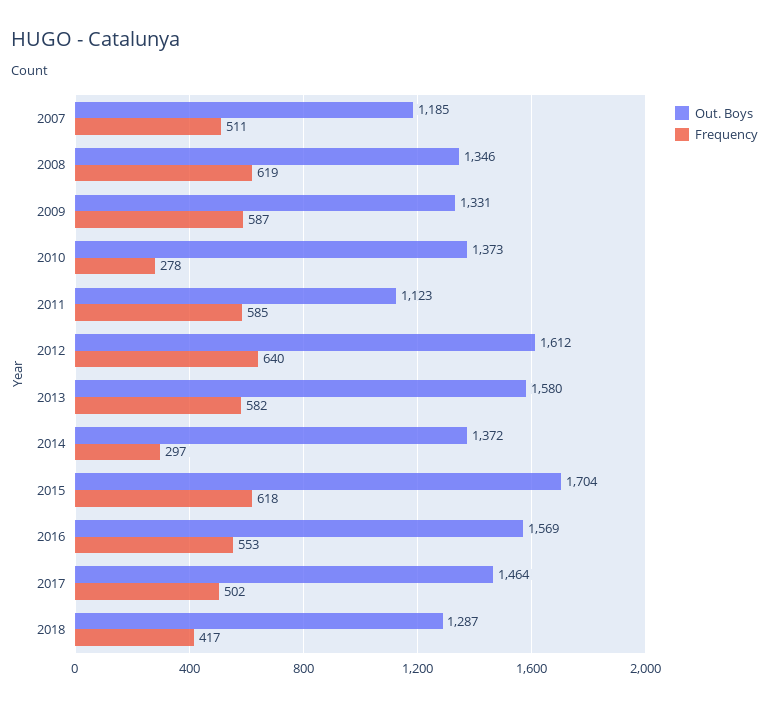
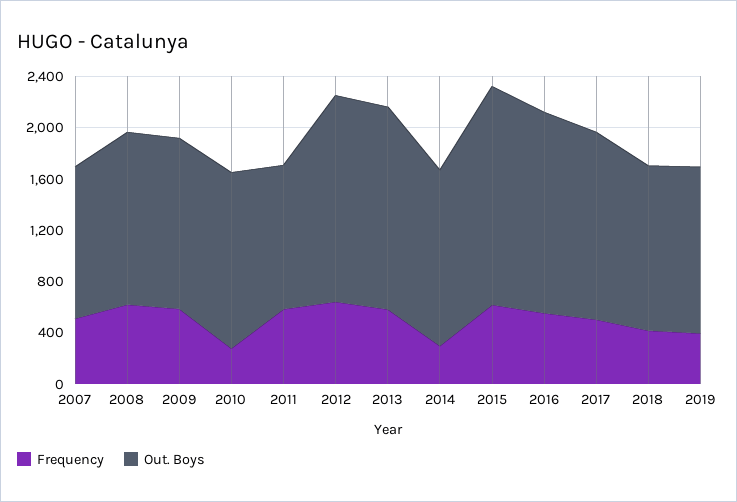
Frequency, 2019: none -> 400
Out. Boys, 2019: none -> 1300

